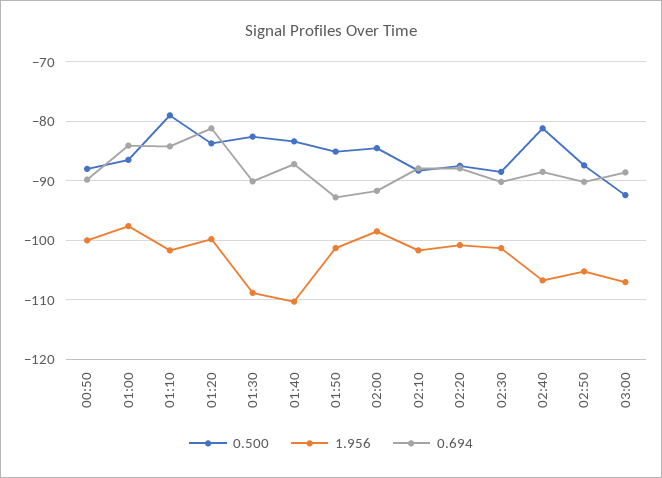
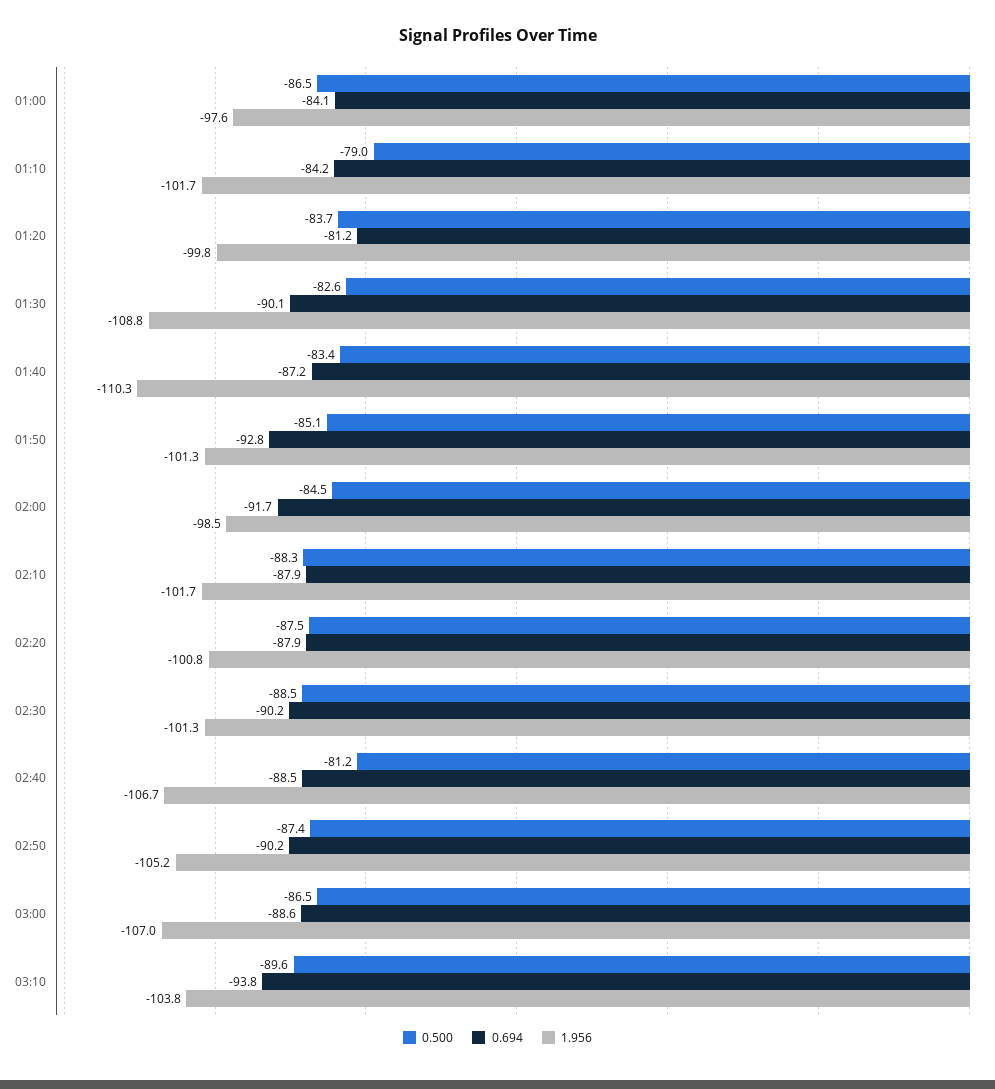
0.500, 00:50: -88 -> none
1.956, 00:50: -100 -> none
0.694, 00:50: -90 -> none
0.500, 03:00: -92 -> -86.5
0.500, 03:10: none -> -89.6
0.694, 03:10: none -> -93.8
1.956, 03:10: none -> -103.8

